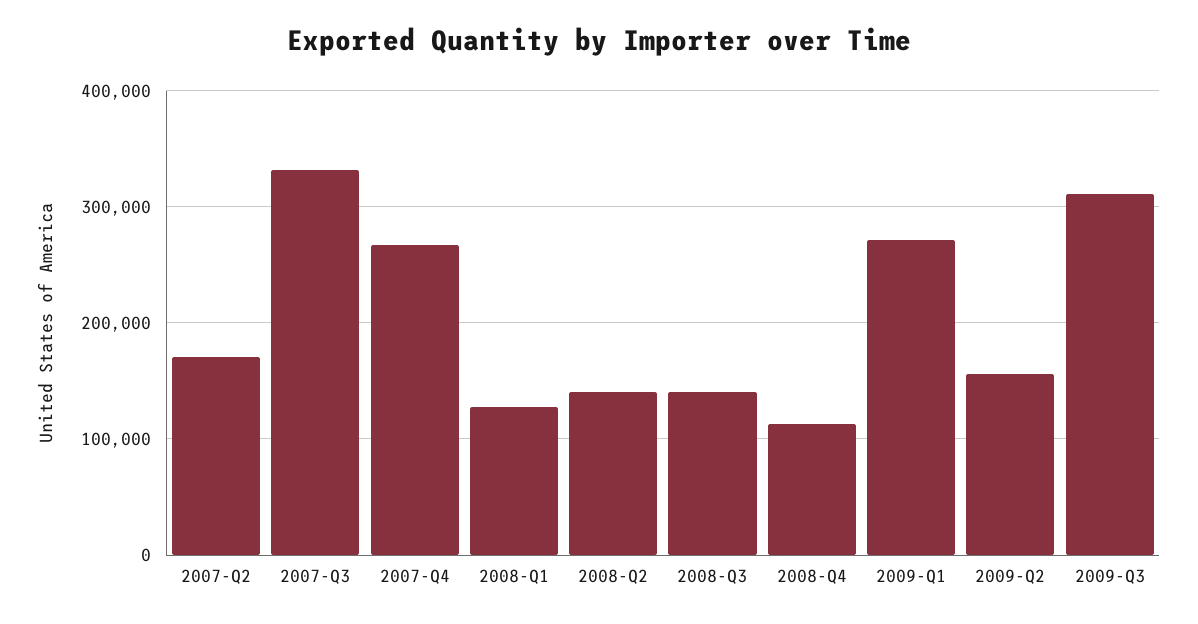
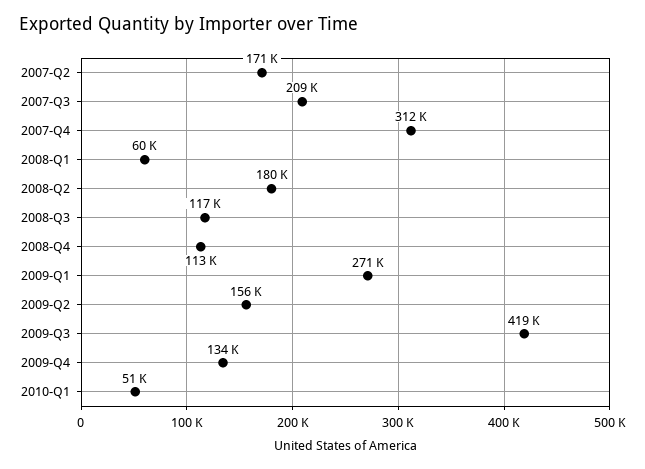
2007-Q3: 330000 -> 209000
2007-Q4: 270000 -> 312000
2008-Q1: 130000 -> 60000
2008-Q2: 140000 -> 180000
2008-Q3: 140000 -> 117000
2009-Q3: 310000 -> 419000
2009-Q4: none -> 134000
2010-Q1: none -> 51000

